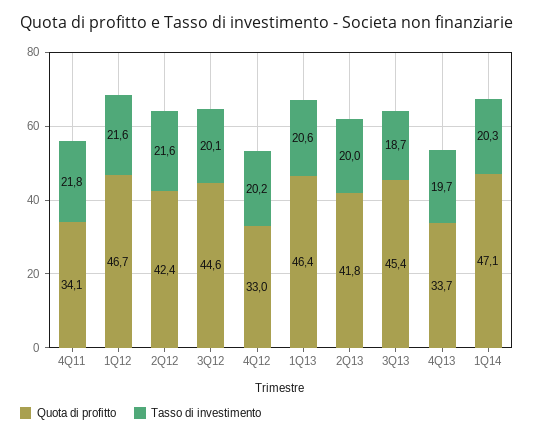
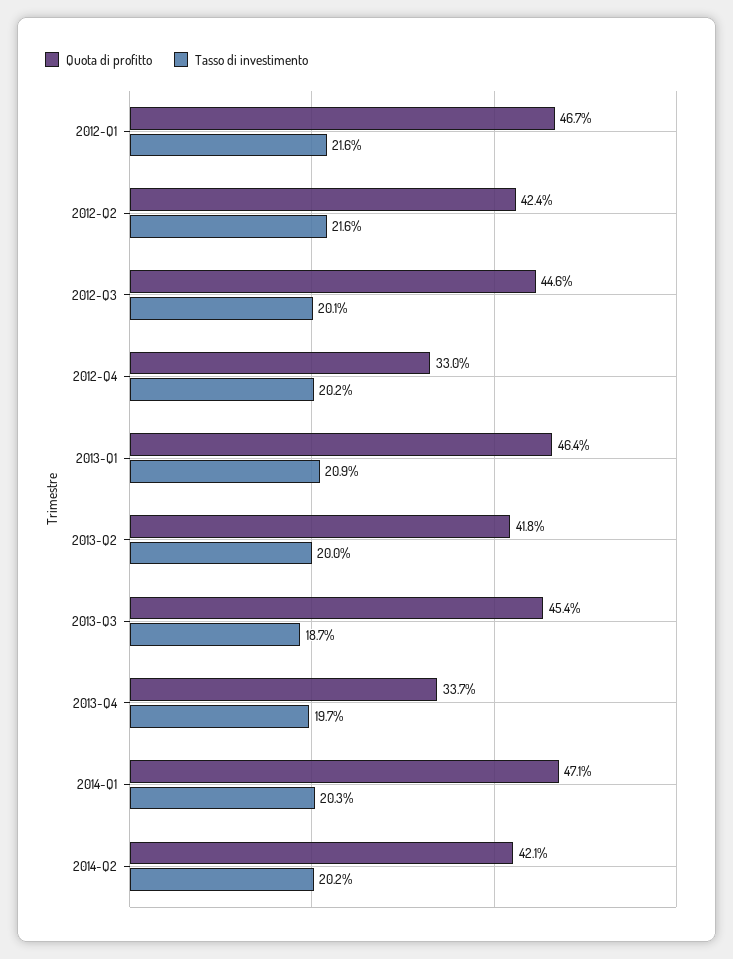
Quota di profitto, 4Q11: 34.1 -> none
Tasso di investimento, 4Q11: 21.8 -> none
Tasso di investimento, 1Q13: 20.6 -> 20.9
Quota di profitto, 2014-Q2: none -> 42.1
Tasso di investimento, 2014-Q2: none -> 20.2

